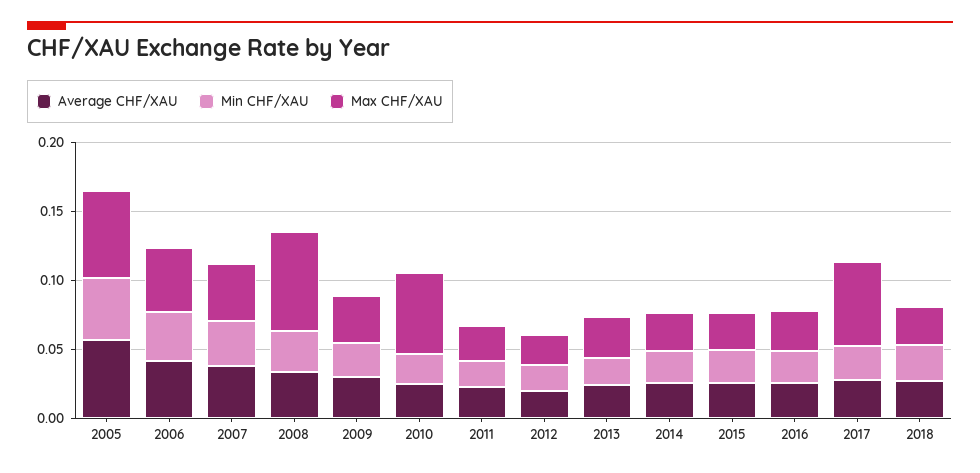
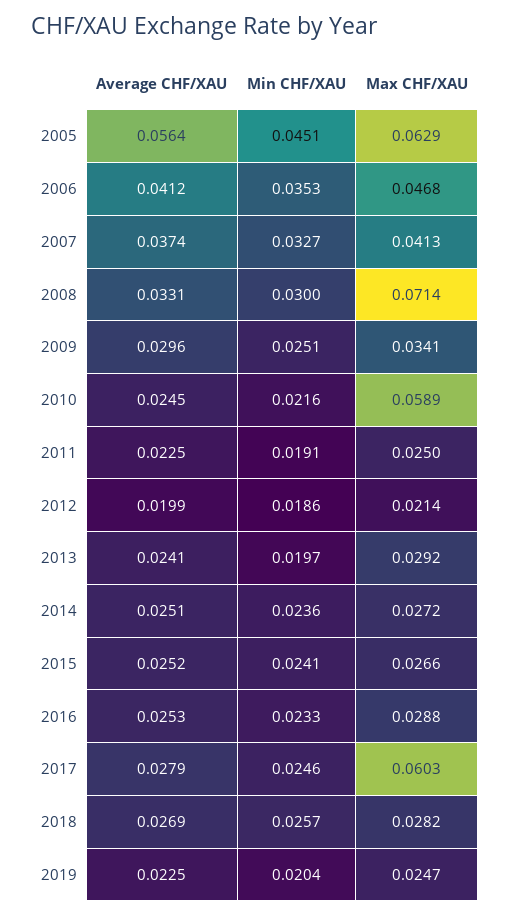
Average CHF/XAU, 2019: none -> 0.0225
Min CHF/XAU, 2019: none -> 0.0204
Max CHF/XAU, 2019: none -> 0.0247

